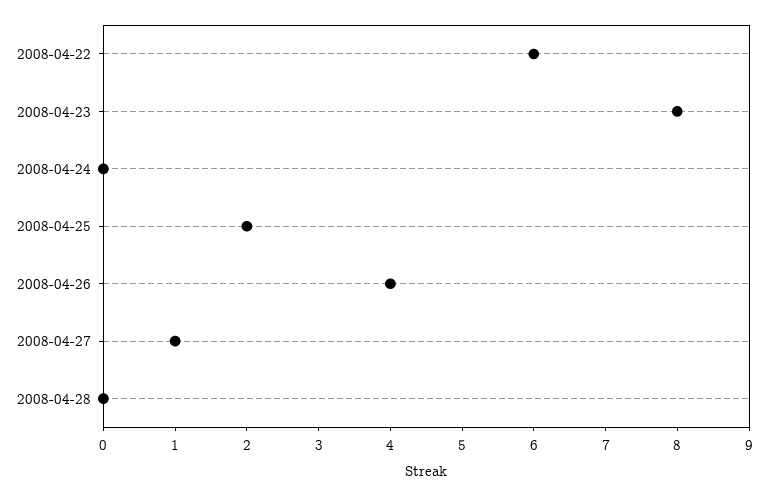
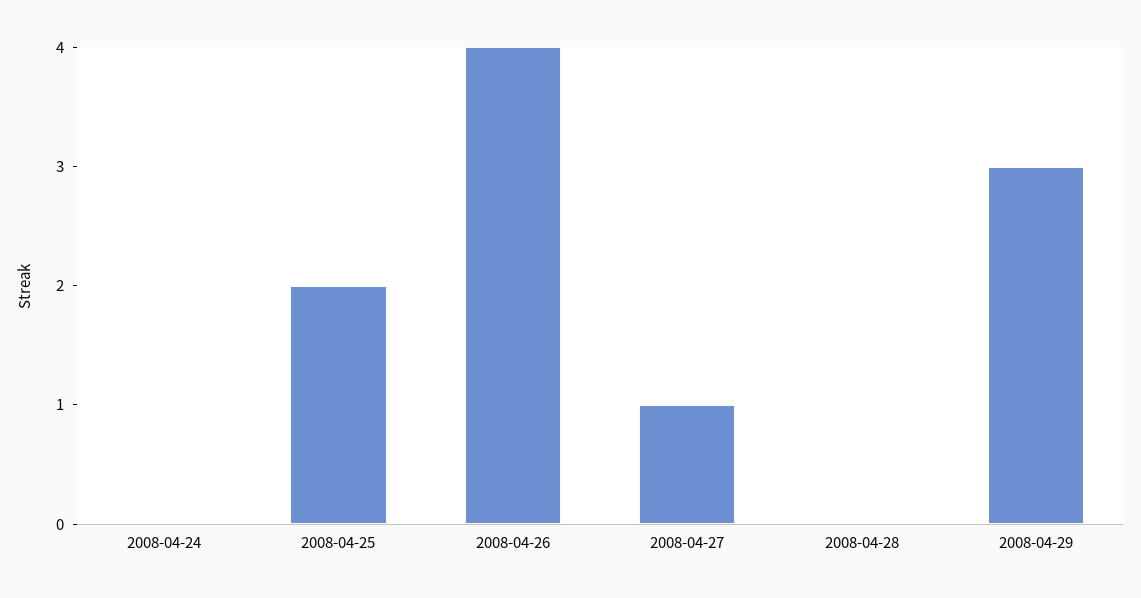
2008-04-22: 6 -> none
2008-04-23: 8 -> none
2008-04-29: none -> 3

